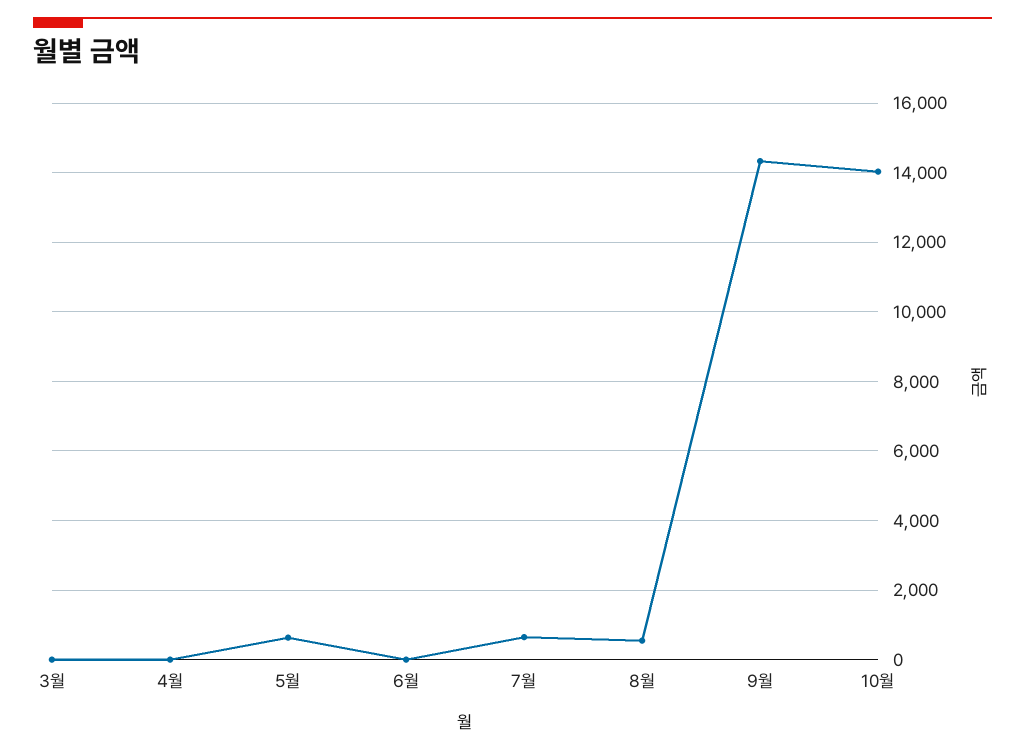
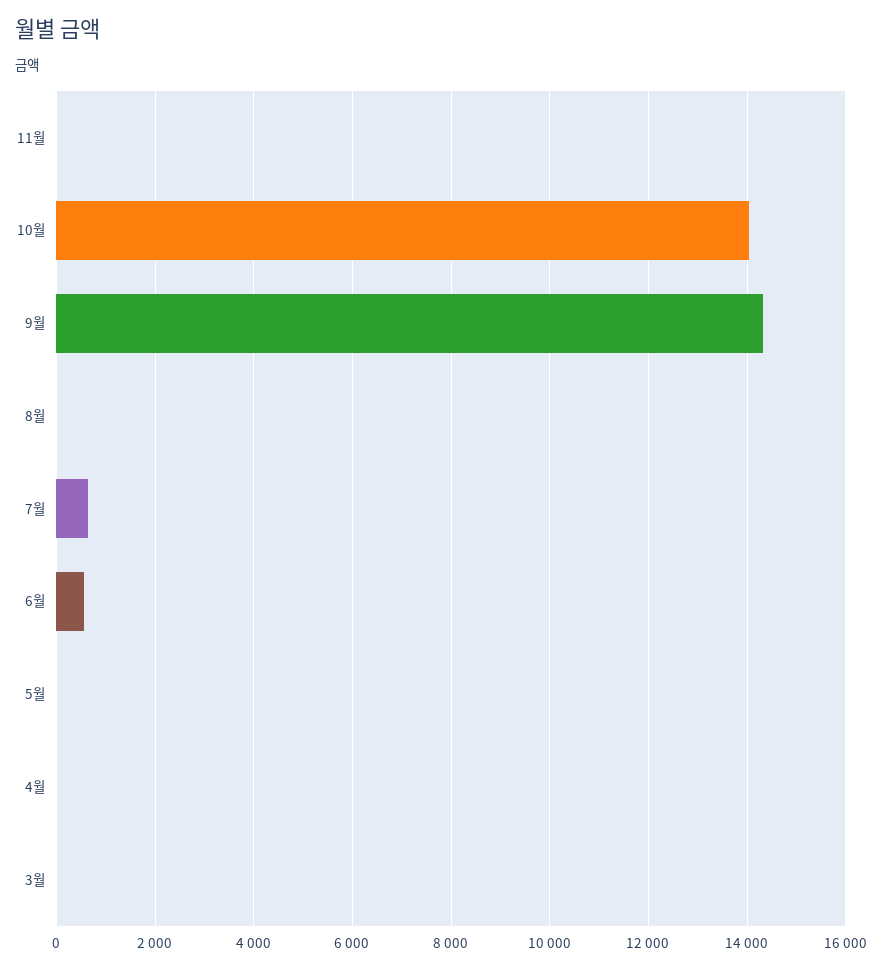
5월: 600 -> 0
6월: 0 -> 600
8월: 600 -> 0
11월: none -> 0

